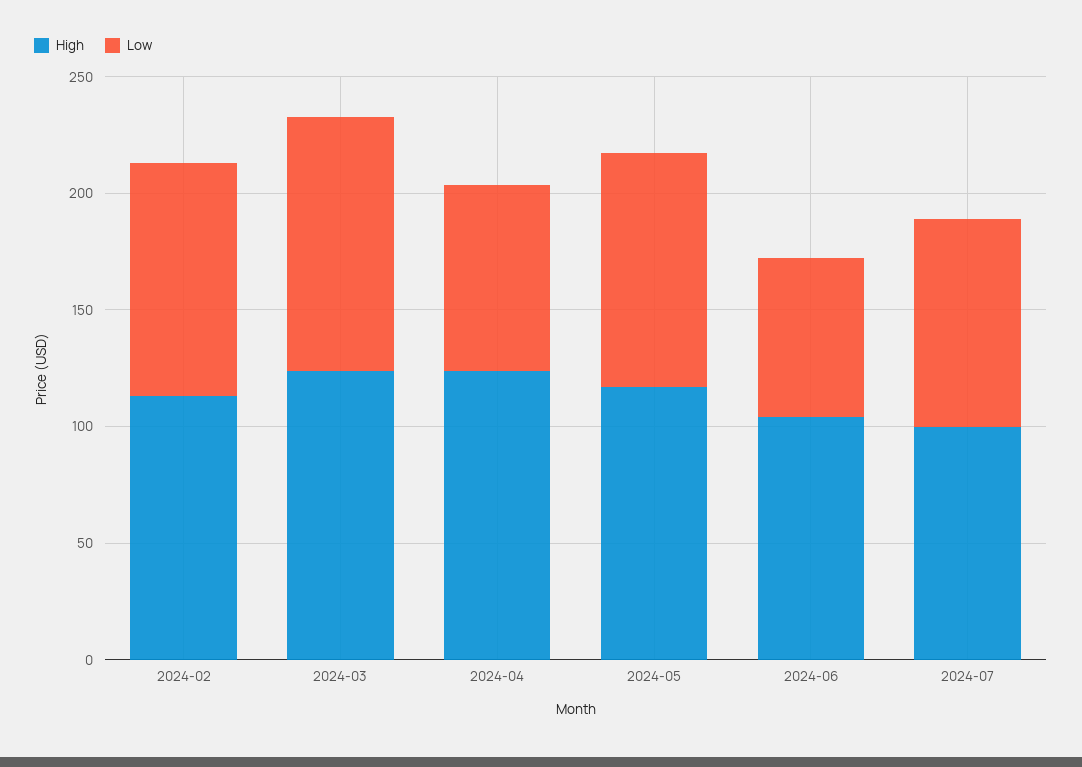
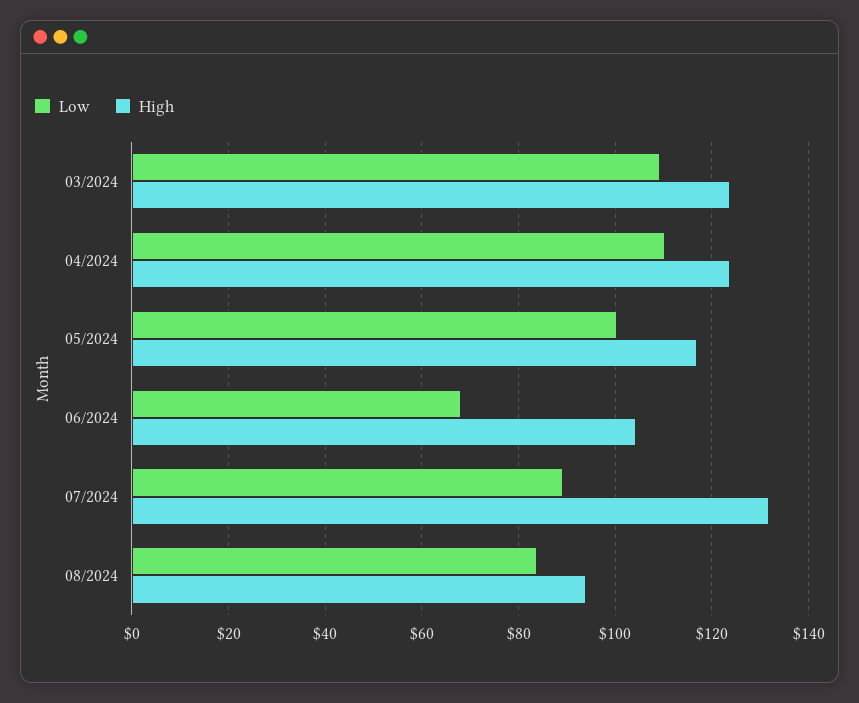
High, 2024-02: 110 -> none
Low, 2024-02: 100 -> none
Low, 2024-04: 80 -> 110
High, 2024-07: 100 -> 132
Low, 08/2024: none -> 84
High, 08/2024: none -> 94

